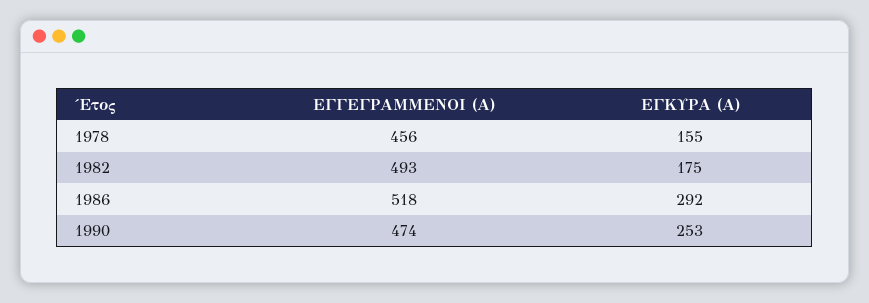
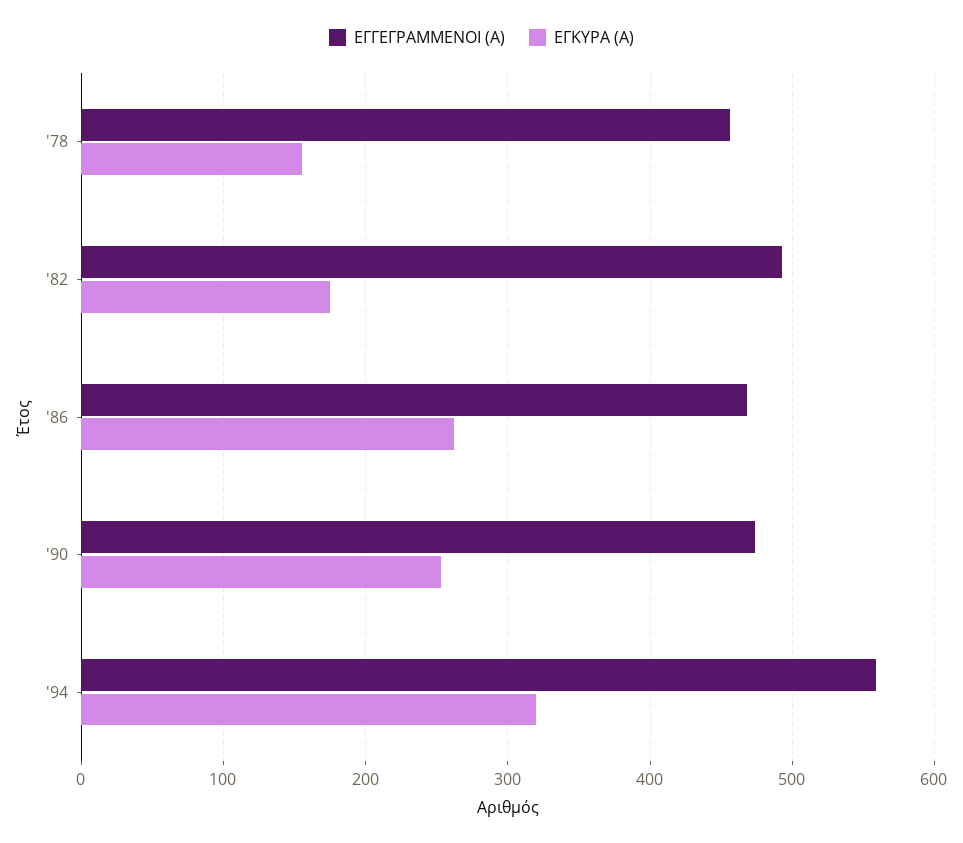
ΕΓΓΕΓΡΑΜΜΕΝΟΙ (Α), 1986: 518 -> 470
ΕΓΚΥΡΑ (Α), 1986: 292 -> 260
ΕΓΓΕΓΡΑΜΜΕΝΟΙ (Α), '94: none -> 560
ΕΓΚΥΡΑ (Α), '94: none -> 320

